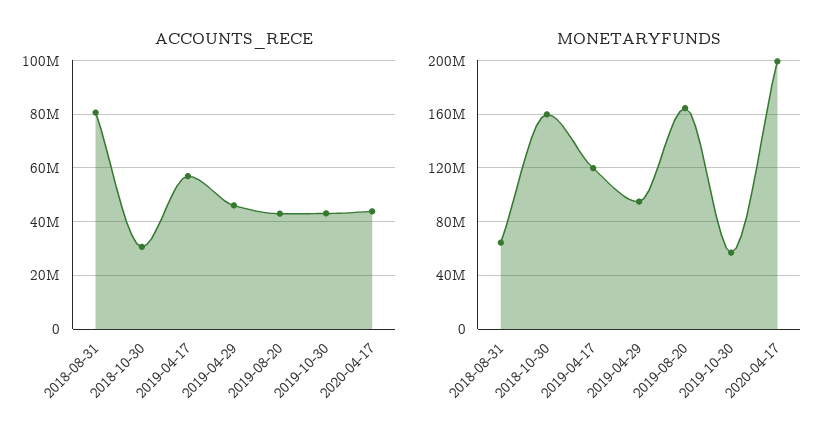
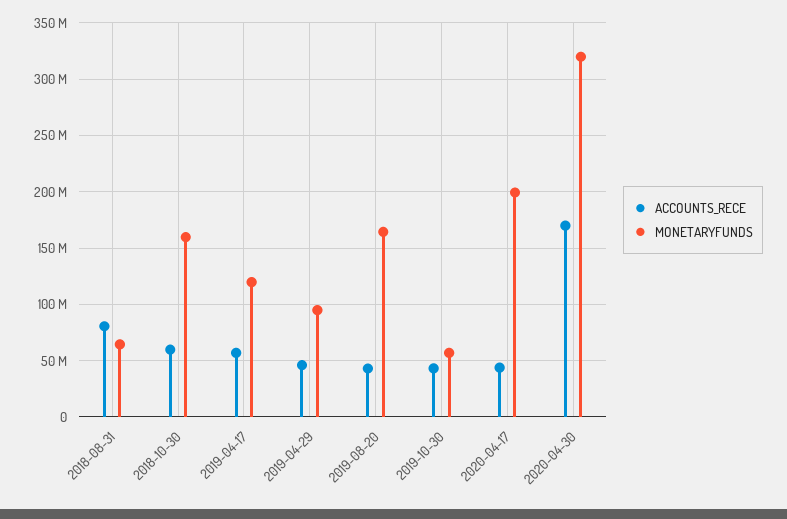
ACCOUNTS_RECE, 2018-10-30: 30000000 -> 60000000
ACCOUNTS_RECE, 2020-04-30: none -> 170000000
MONETARYFUNDS, 2020-04-30: none -> 320000000

